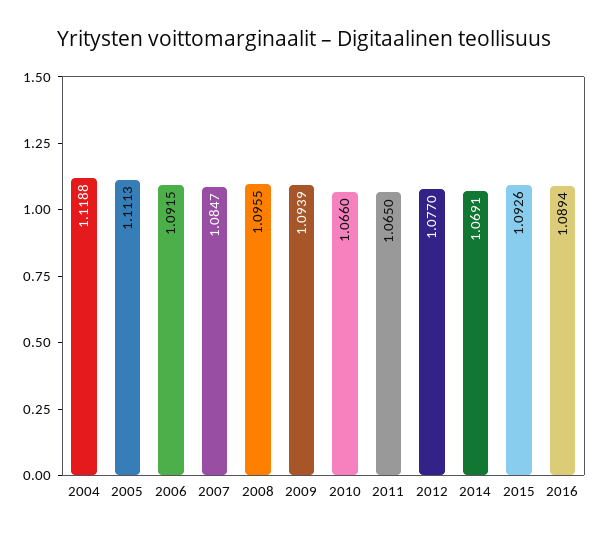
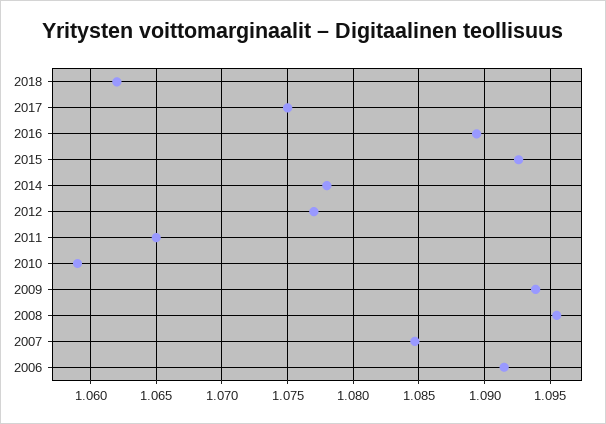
2004: 1.1188 -> none
2005: 1.1113 -> none
2010: 1.066 -> 1.059
2014: 1.0691 -> 1.078
2018: none -> 1.062
2017: none -> 1.075

